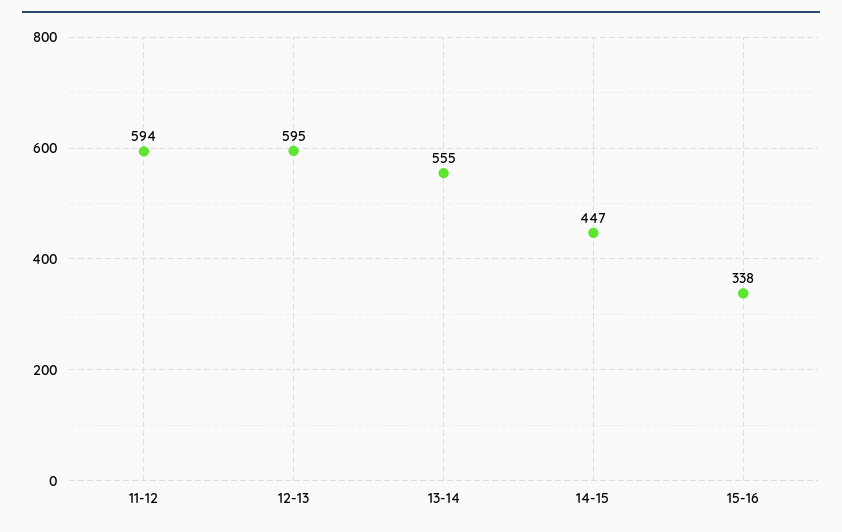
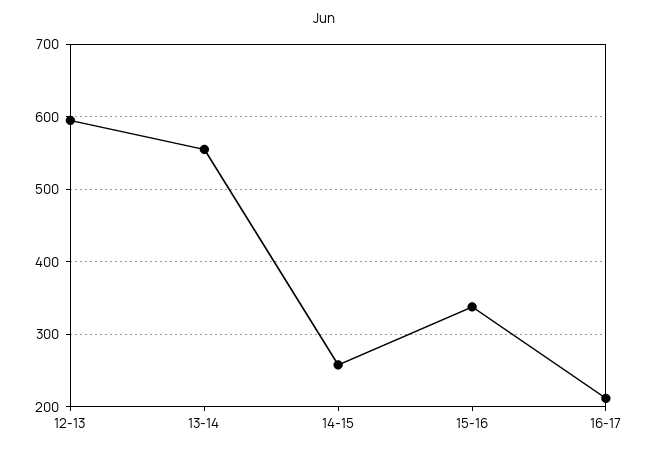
11-12: 594 -> none
14-15: 447 -> 260
16-17: none -> 210

